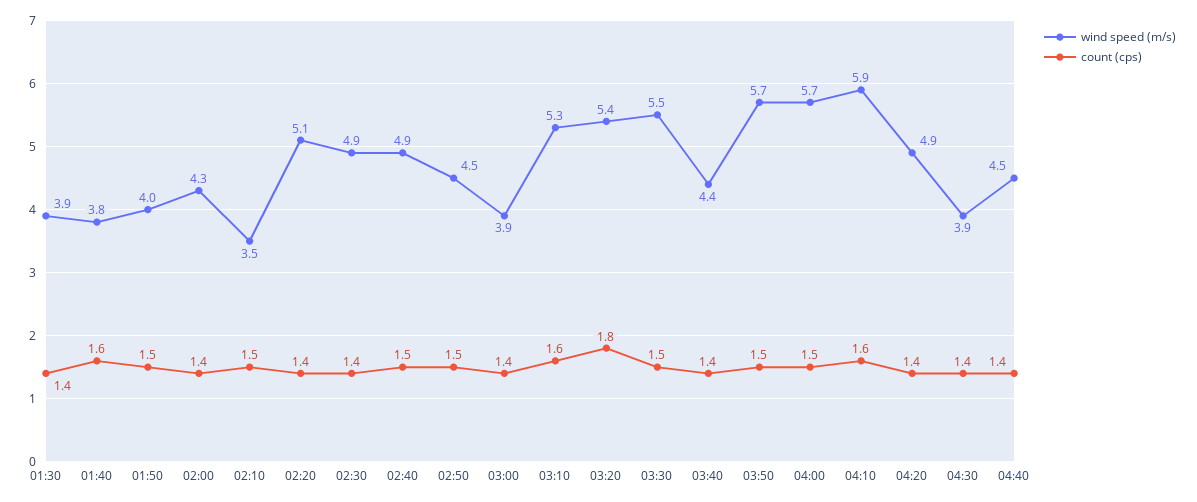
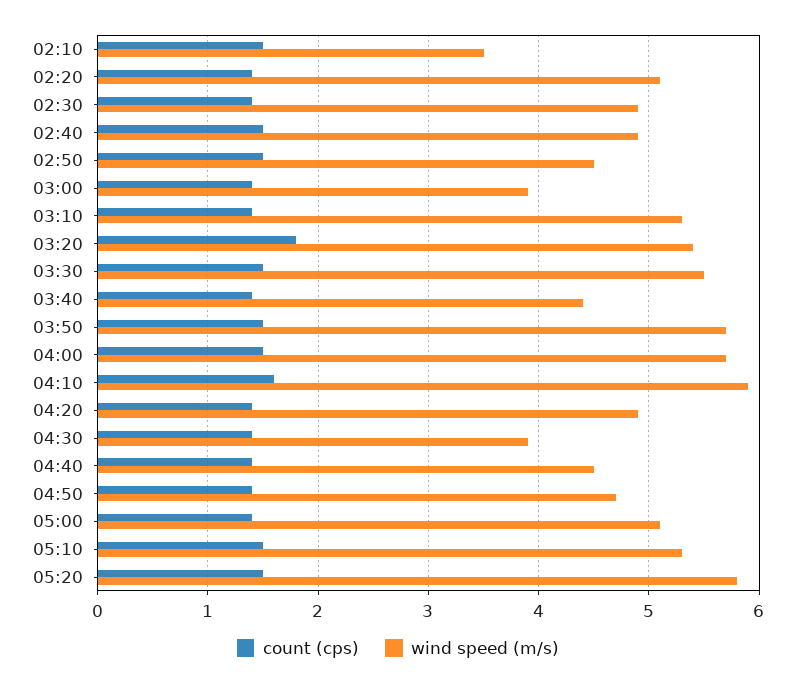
wind speed (m/s), 01:30: 3.9 -> none
count (cps), 01:30: 1.4 -> none
wind speed (m/s), 01:40: 3.8 -> none
count (cps), 01:40: 1.6 -> none
wind speed (m/s), 01:50: 4 -> none
count (cps), 01:50: 1.5 -> none
wind speed (m/s), 02:00: 4.3 -> none
count (cps), 02:00: 1.4 -> none
count (cps), 03:10: 1.6 -> 1.4
count (cps), 04:50: none -> 1.4
wind speed (m/s), 04:50: none -> 4.7
count (cps), 05:00: none -> 1.4
wind speed (m/s), 05:00: none -> 5.1
count (cps), 05:10: none -> 1.5
wind speed (m/s), 05:10: none -> 5.3
count (cps), 05:20: none -> 1.5
wind speed (m/s), 05:20: none -> 5.8

